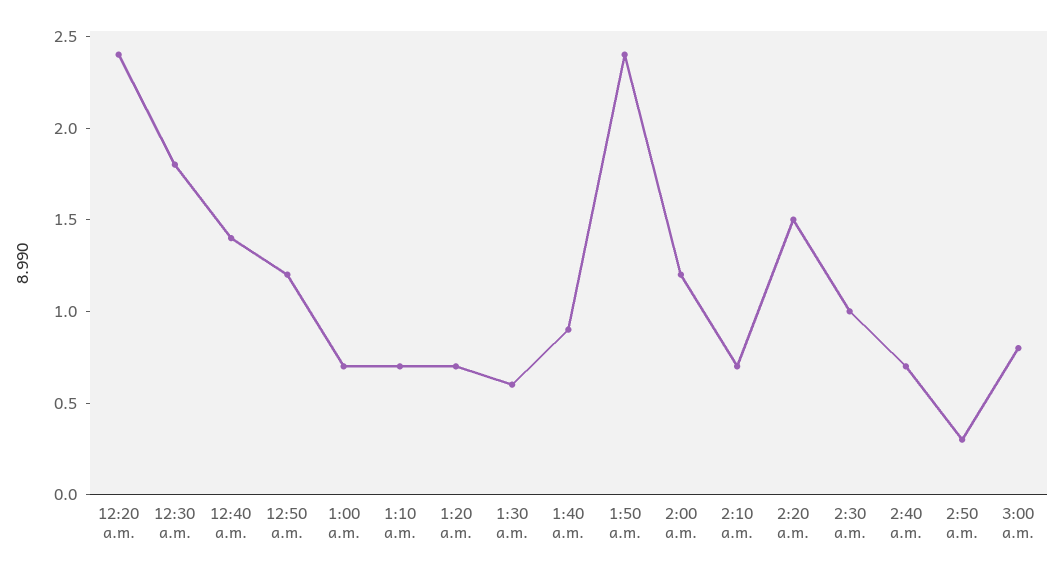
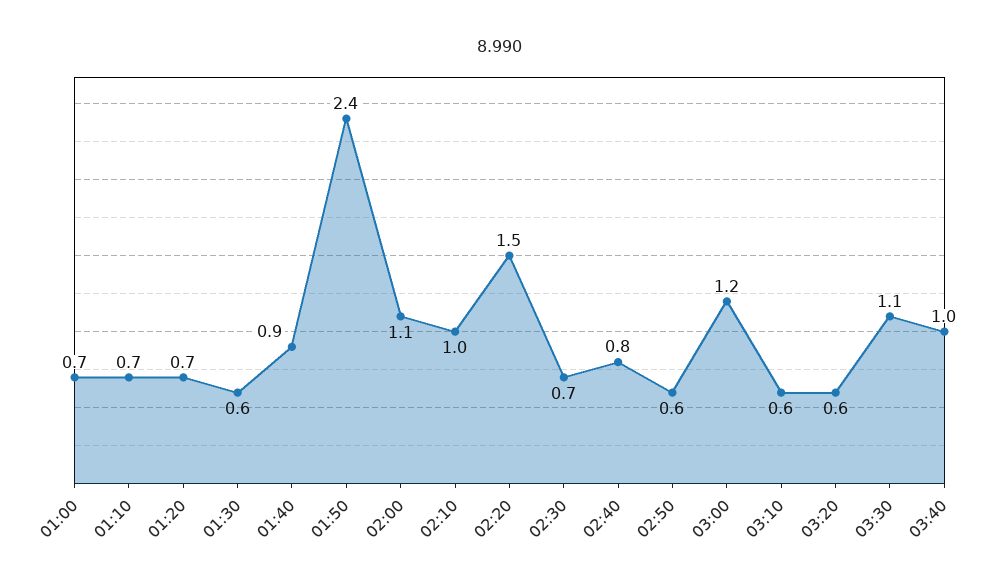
12:20 a.m.: 2.4 -> none
12:30 a.m.: 1.8 -> none
12:40 a.m.: 1.4 -> none
12:50 a.m.: 1.2 -> none
2:00 a.m.: 1.2 -> 1.1
2:10 a.m.: 0.7 -> 1
2:30 a.m.: 1 -> 0.7
2:40 a.m.: 0.7 -> 0.8
2:50 a.m.: 0.3 -> 0.6
3:00 a.m.: 0.8 -> 1.2
03:10: none -> 0.6
03:20: none -> 0.6
03:30: none -> 1.1
03:40: none -> 1

